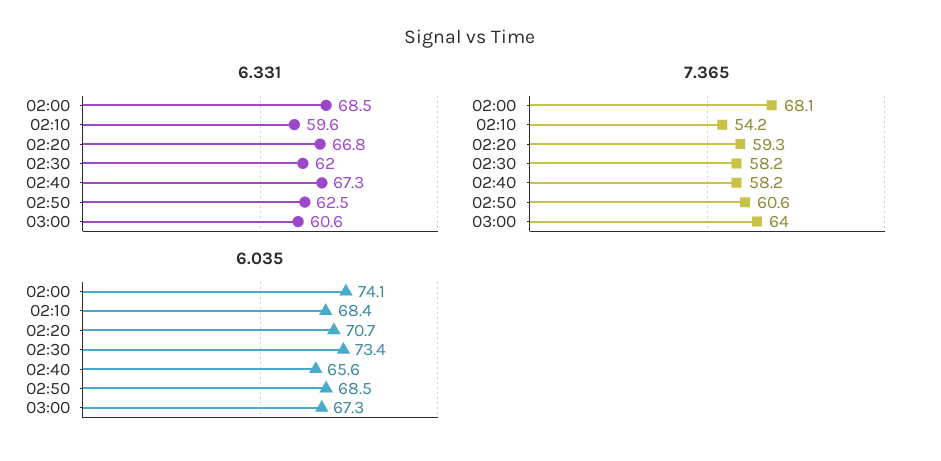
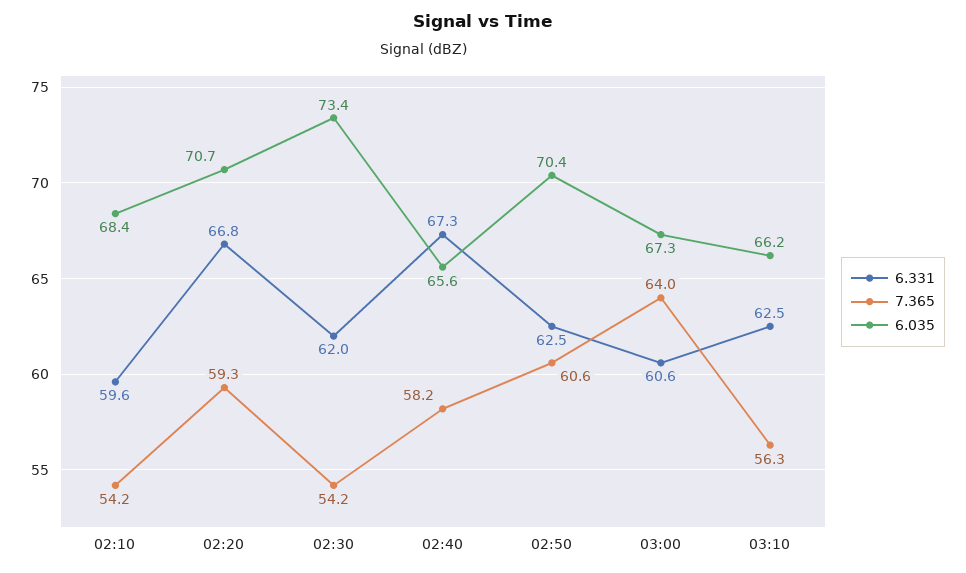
6.331, 02:00: 68.5 -> none
7.365, 02:00: 68.1 -> none
7.365, 02:30: 58.2 -> 54.2
6.035, 02:00: 74.1 -> none
6.035, 02:50: 68.5 -> 70.4
6.331, 03:10: none -> 62.5
7.365, 03:10: none -> 56.3
6.035, 03:10: none -> 66.2

